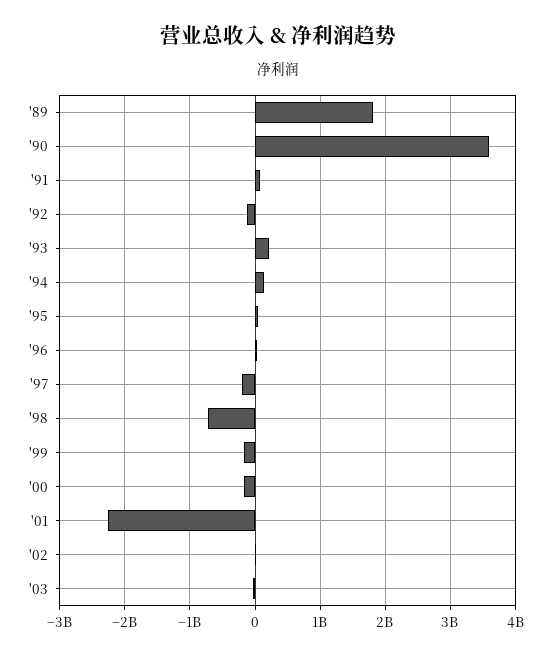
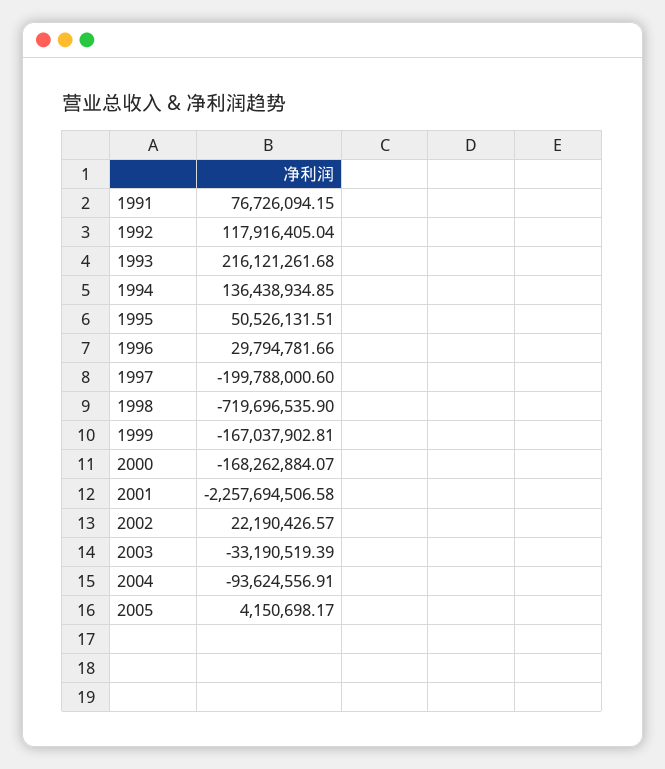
'89: 1800000000 -> none
'90: 3600000000 -> none
'92: -100000000 -> 117916405.04
2004: none -> -93624556.91
2005: none -> 4150698.17

